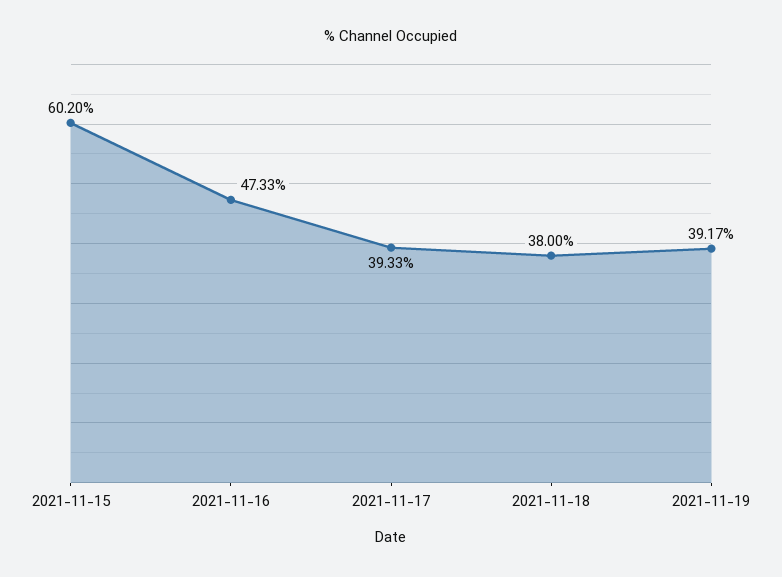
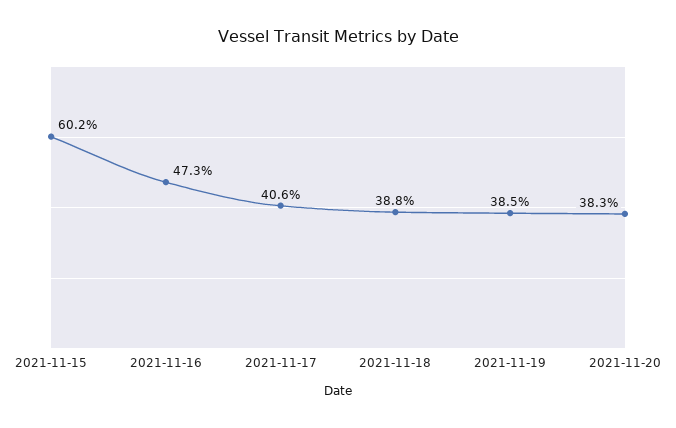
2021-11-17: 39.33 -> 40.6
2021-11-18: 38 -> 38.8
2021-11-19: 39.17 -> 38.5
2021-11-20: none -> 38.3

